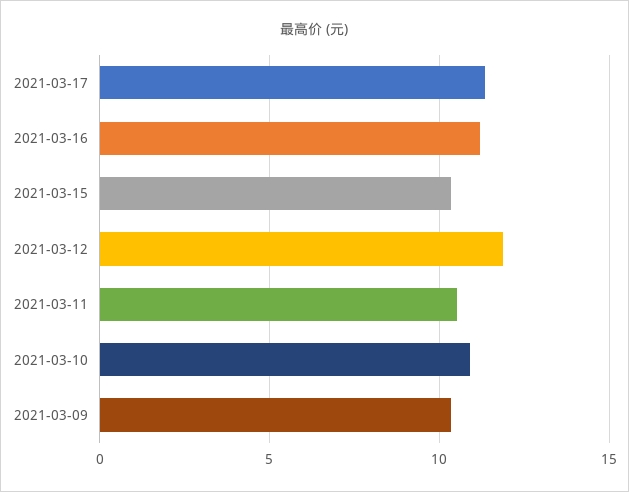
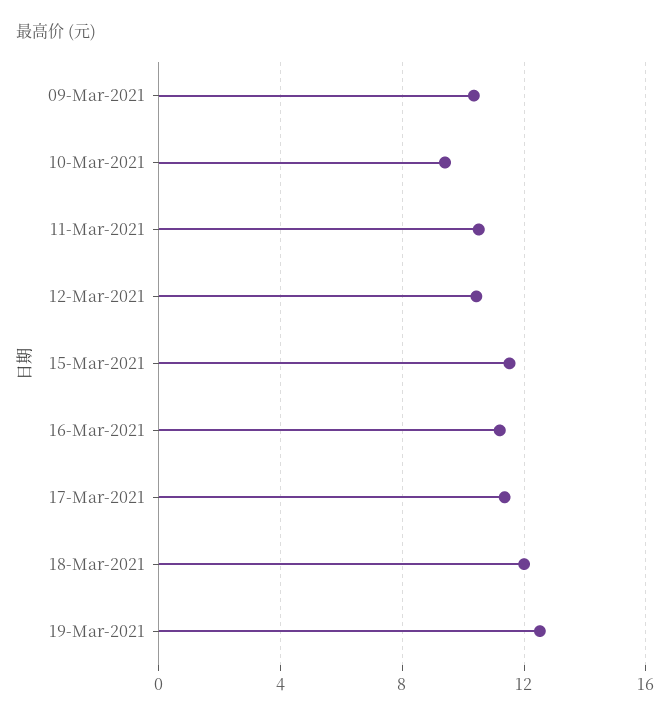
2021-03-15: 10.5 -> 11.5
2021-03-12: 12 -> 10.5
2021-03-10: 11 -> 9.5
18-Mar-2021: none -> 12
19-Mar-2021: none -> 12.5

